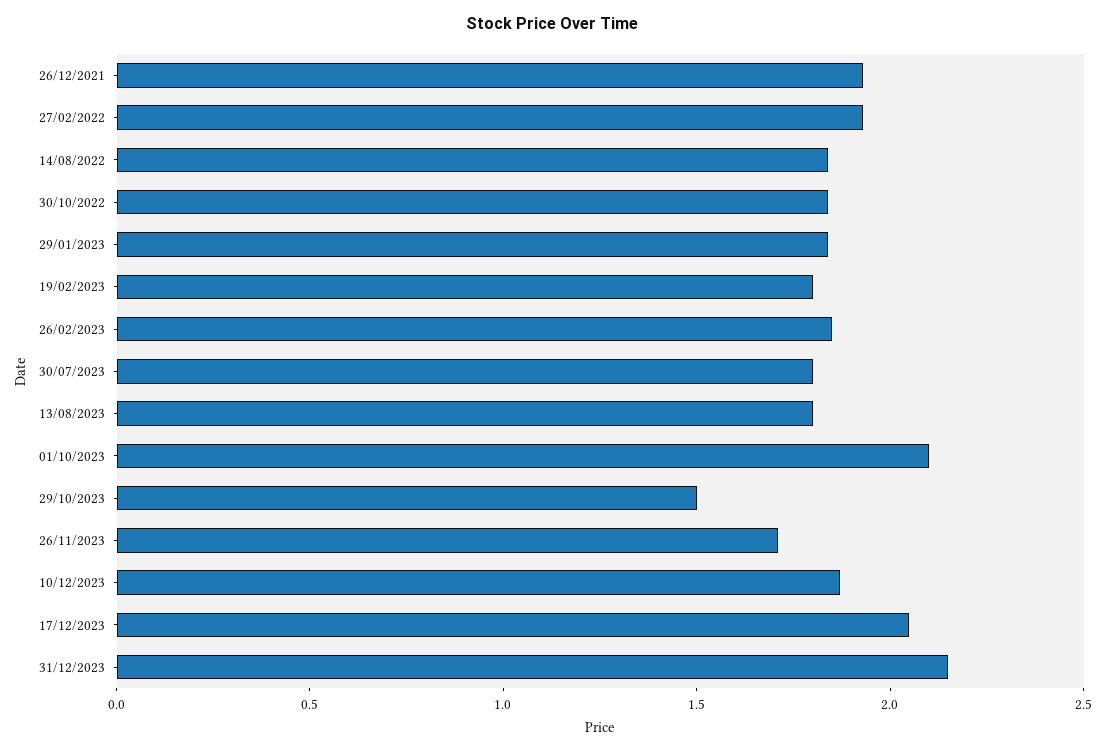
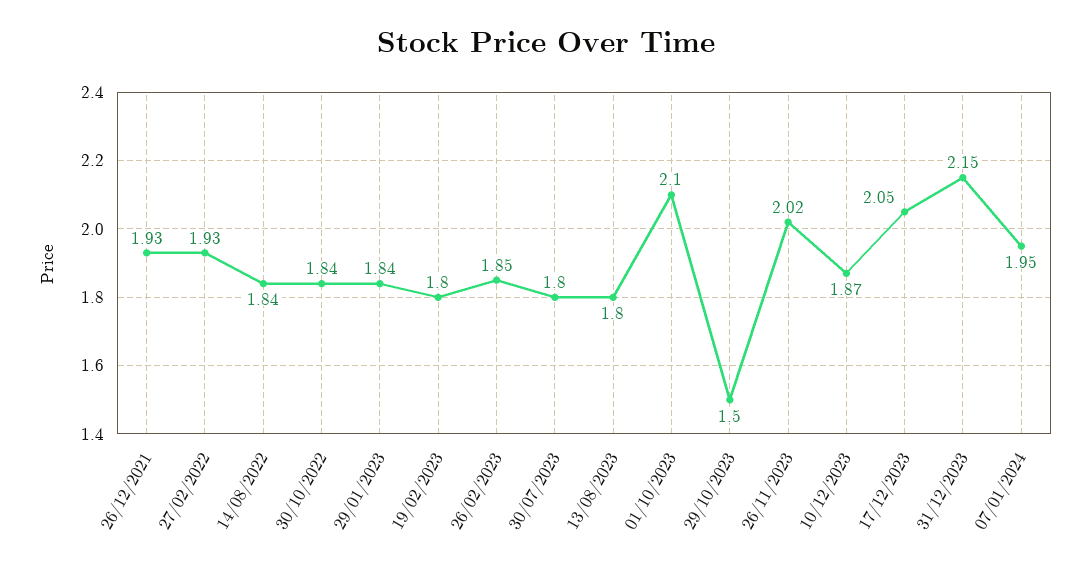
26/11/2023: 1.7 -> 2.02
07/01/2024: none -> 1.95

